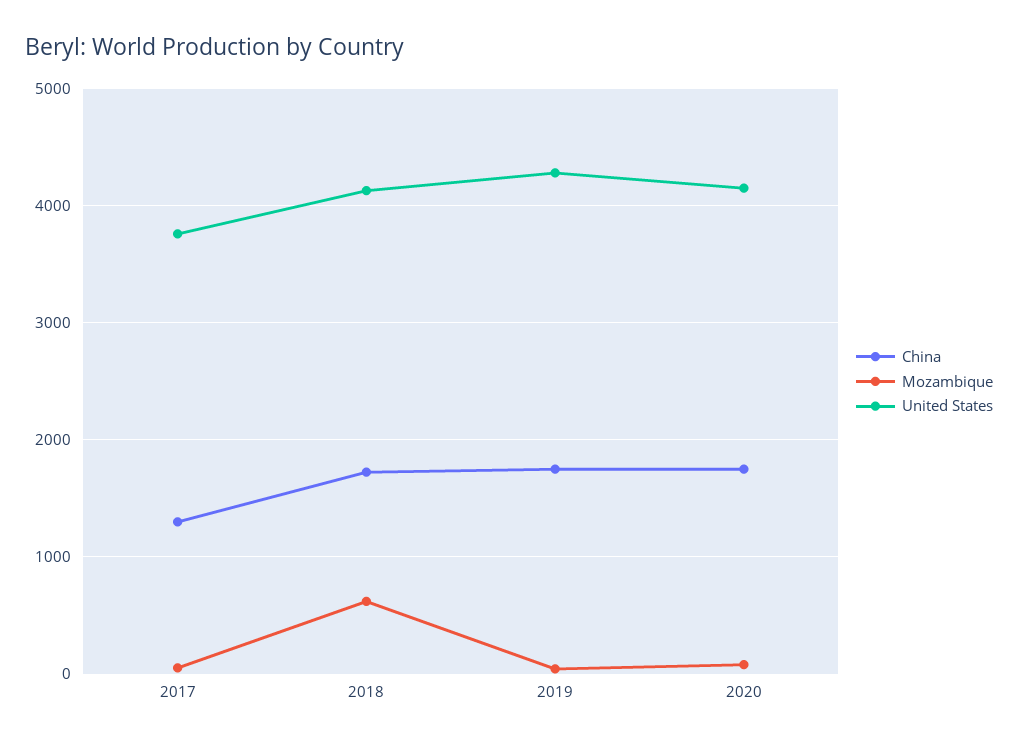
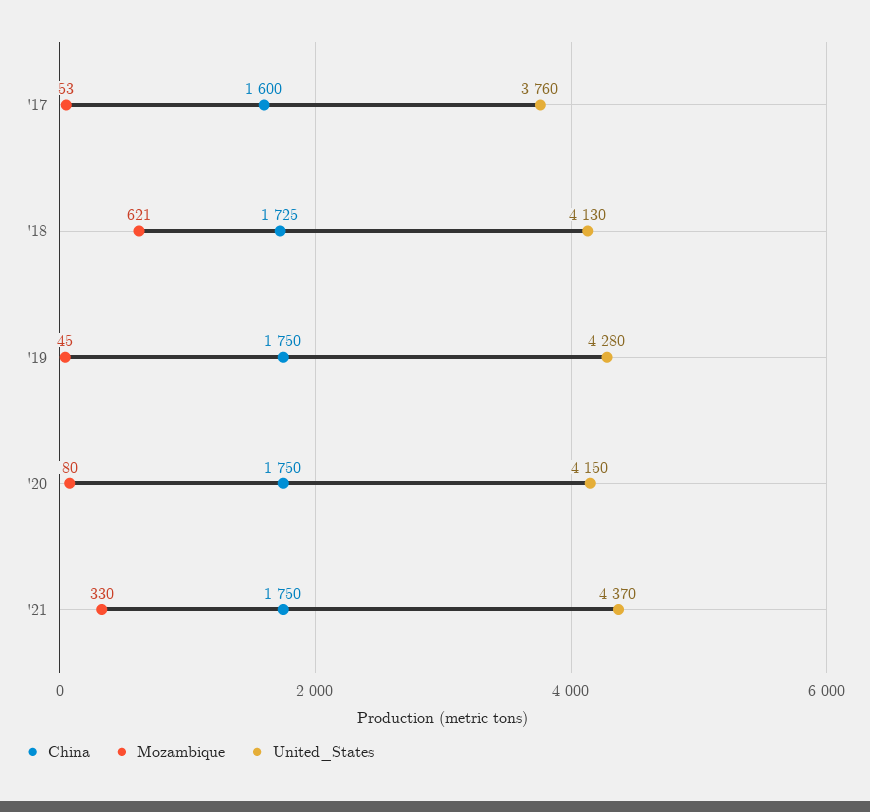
China, 2017: 1300 -> 1600
China, '21: none -> 1750
Mozambique, '21: none -> 330
United States, '21: none -> 4370

